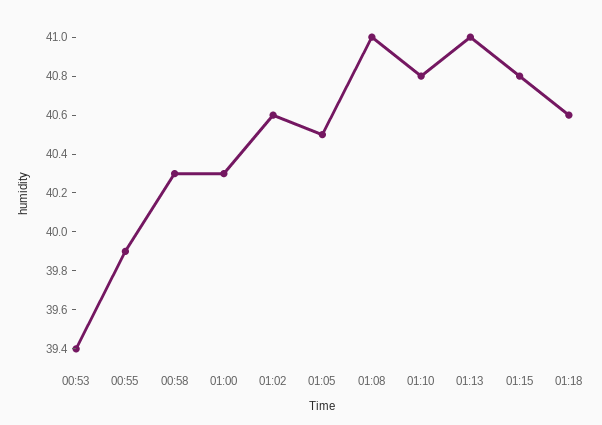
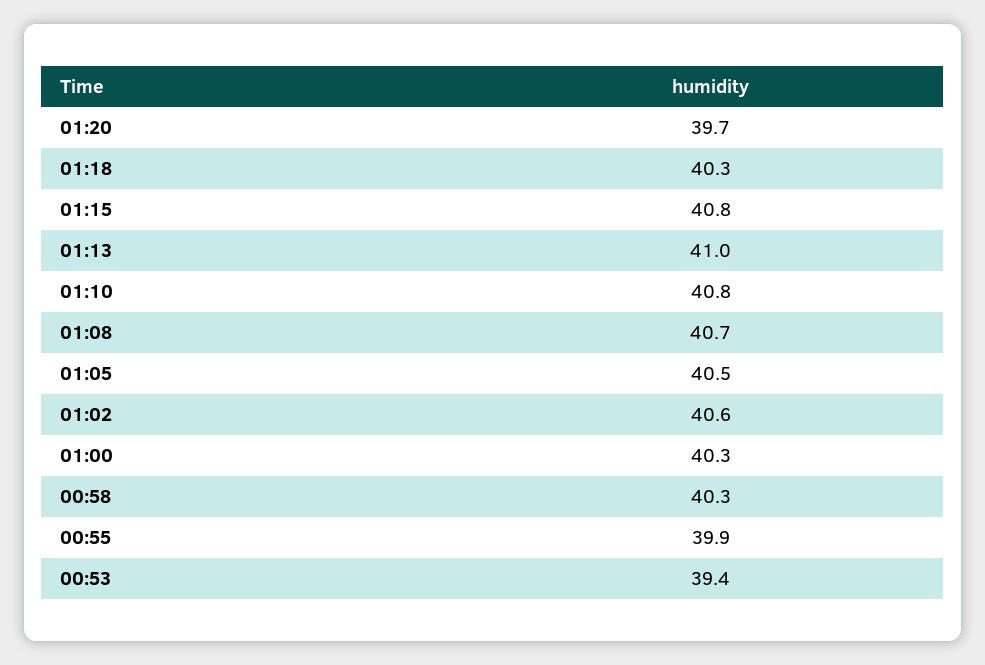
01:08: 41 -> 40.7
01:18: 40.6 -> 40.3
01:20: none -> 39.7

